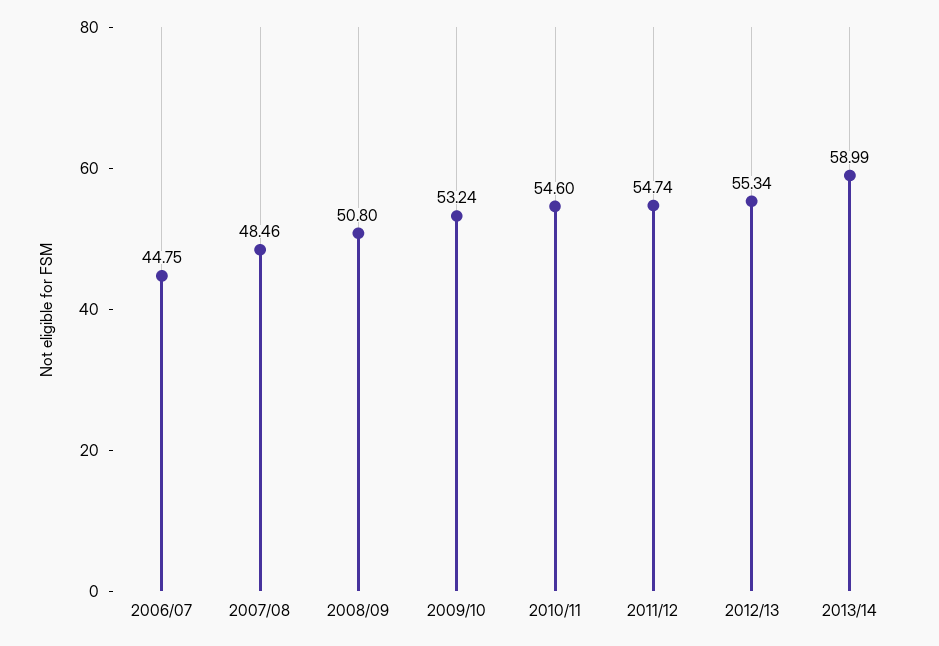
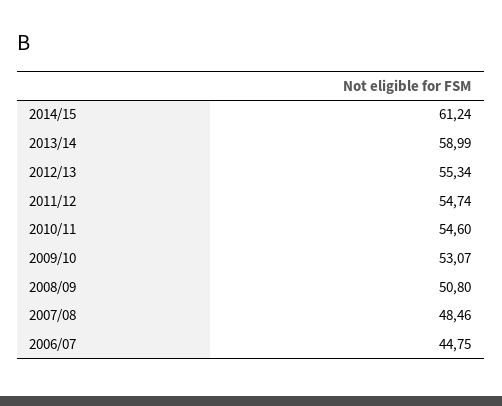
2009/10: 53.24 -> 53.07
2014/15: none -> 61.24

